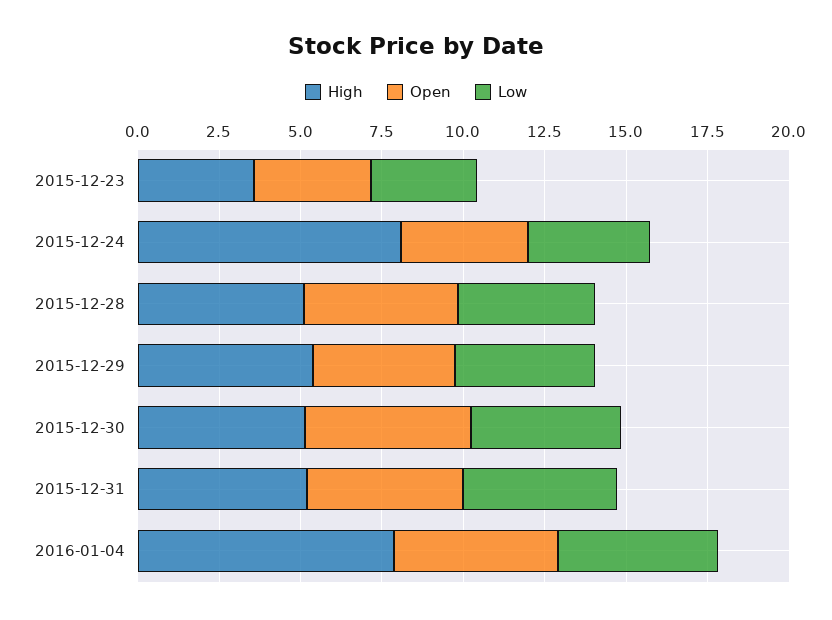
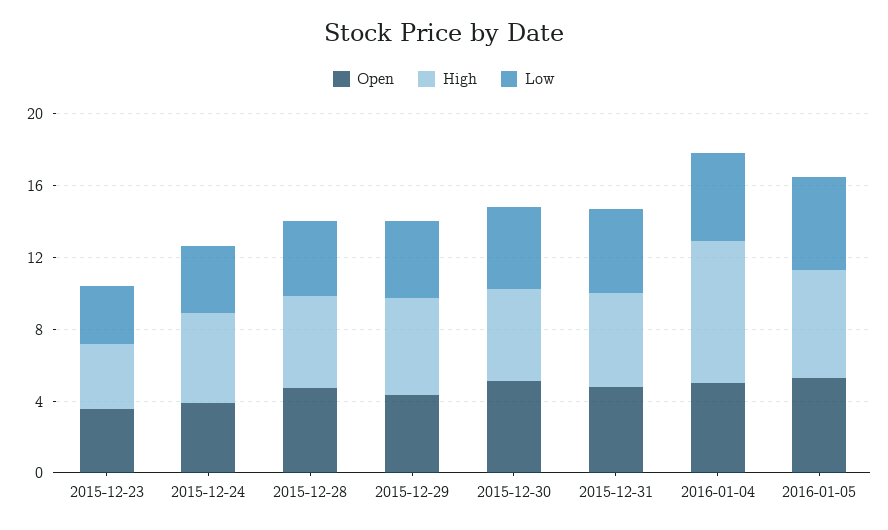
High, 2015-12-24: 8 -> 5
Open, 2016-01-05: none -> 5
High, 2016-01-05: none -> 6
Low, 2016-01-05: none -> 5

